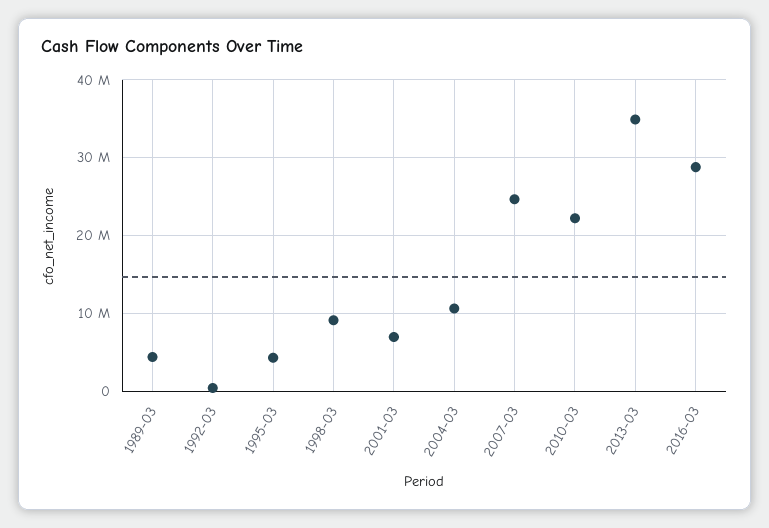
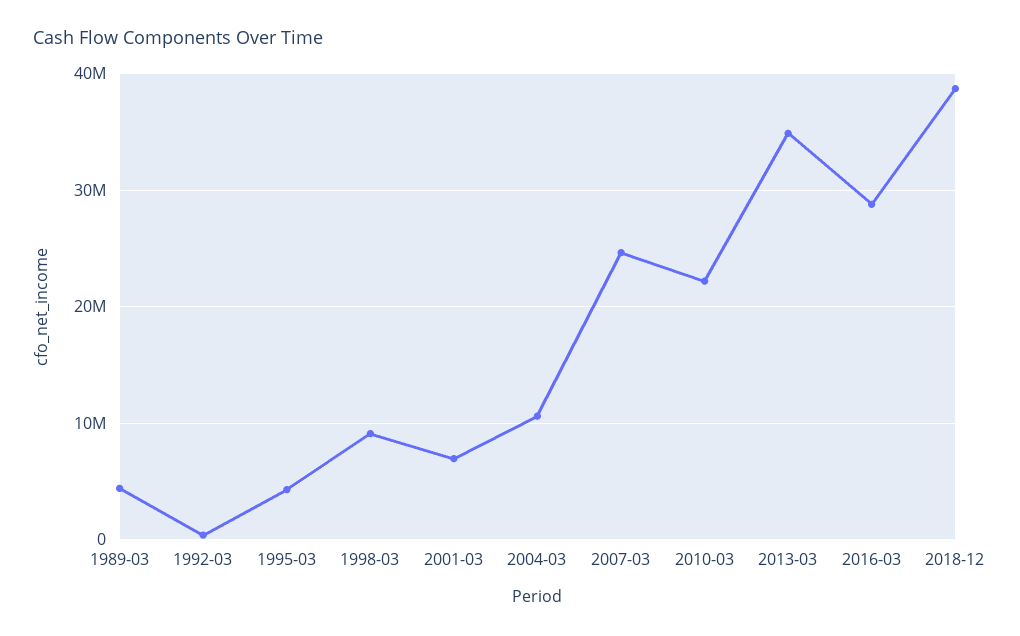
2018-12: none -> 39000000

